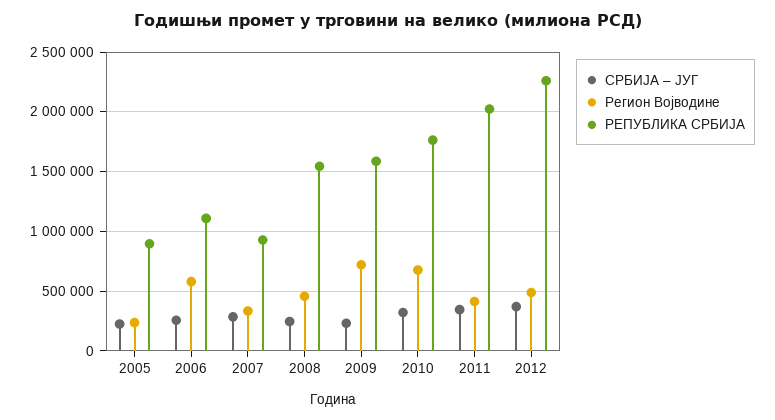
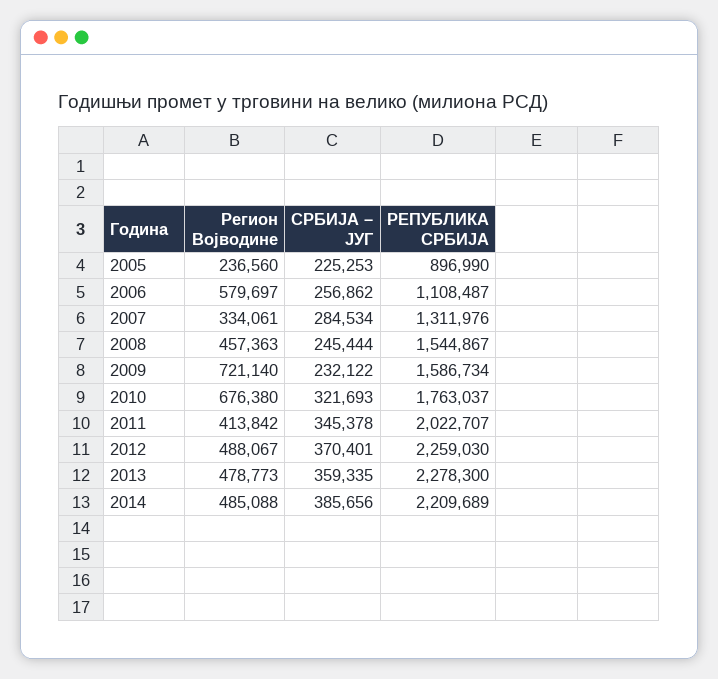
РЕПУБЛИКА СРБИЈА, 2007: 900000 -> 1311976
Регион Војводине, 2013: none -> 478773
СРБИЈА – ЈУГ, 2013: none -> 359335
РЕПУБЛИКА СРБИЈА, 2013: none -> 2278300
Регион Војводине, 2014: none -> 485088
СРБИЈА – ЈУГ, 2014: none -> 385656
РЕПУБЛИКА СРБИЈА, 2014: none -> 2209689

